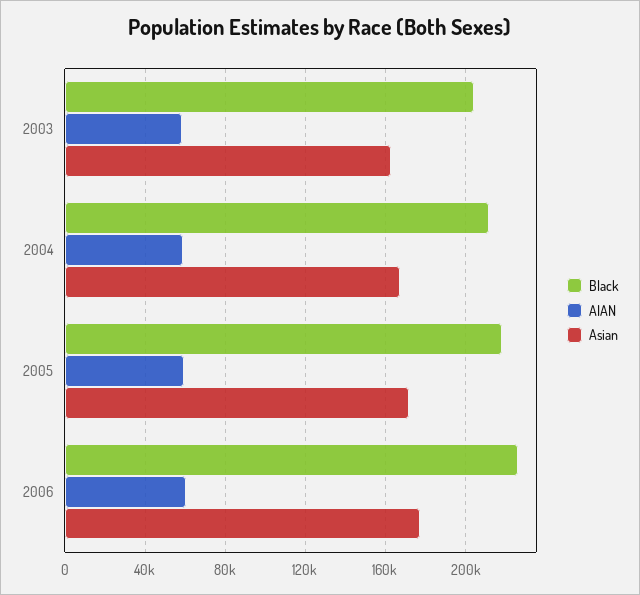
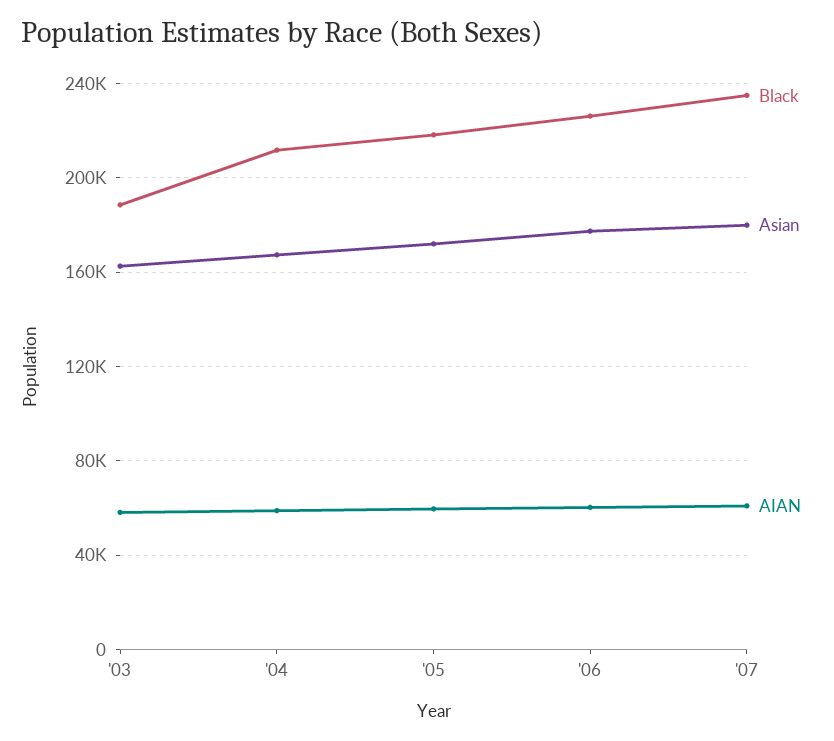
Black, 2003: 205000 -> 190000
Black, '07: none -> 235000
Asian, '07: none -> 180000
AIAN, '07: none -> 60000

